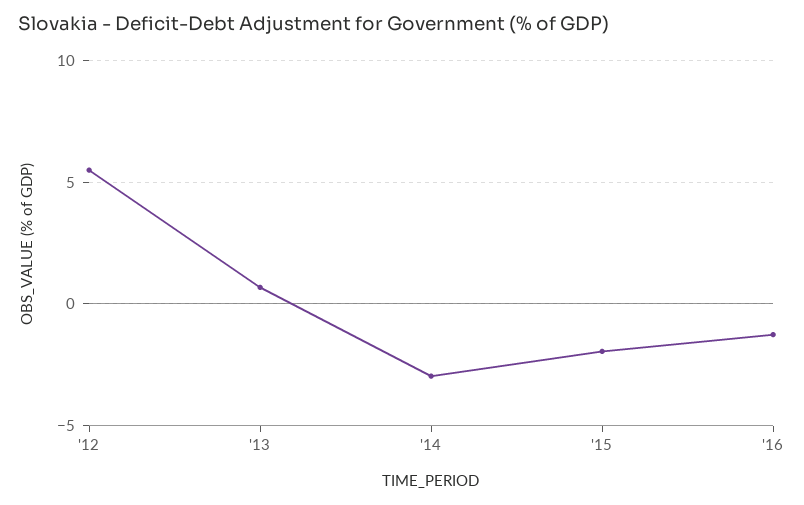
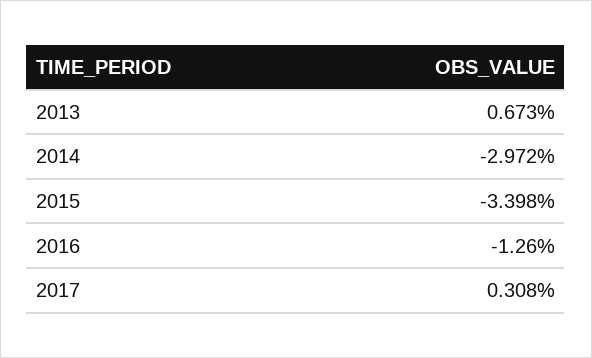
'12: 5.5 -> none
'15: -2 -> -3.398
2017: none -> 0.308

